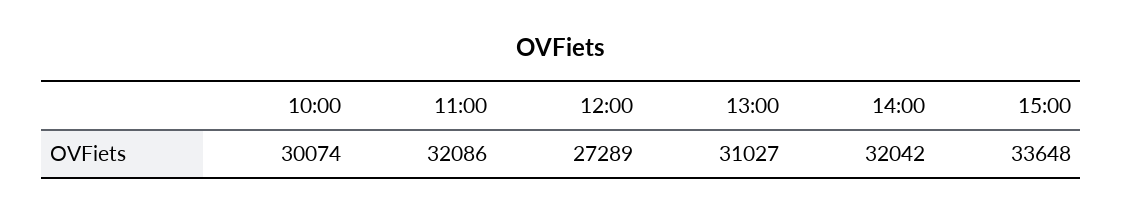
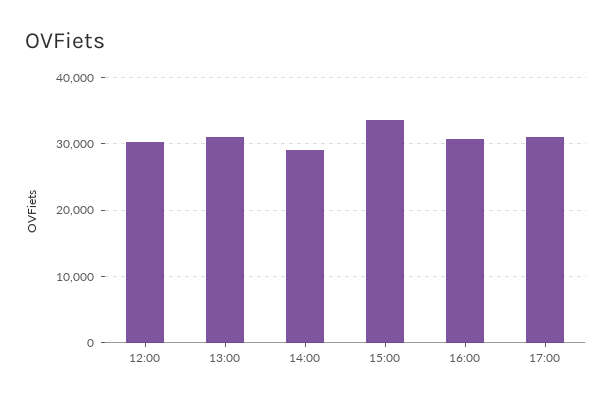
10:00: 30074 -> none
11:00: 32086 -> none
12:00: 27289 -> 30000
14:00: 32042 -> 29000
16:00: none -> 31000
17:00: none -> 31000

